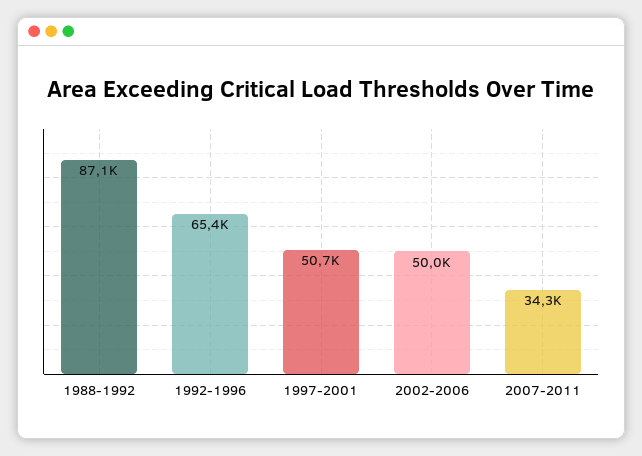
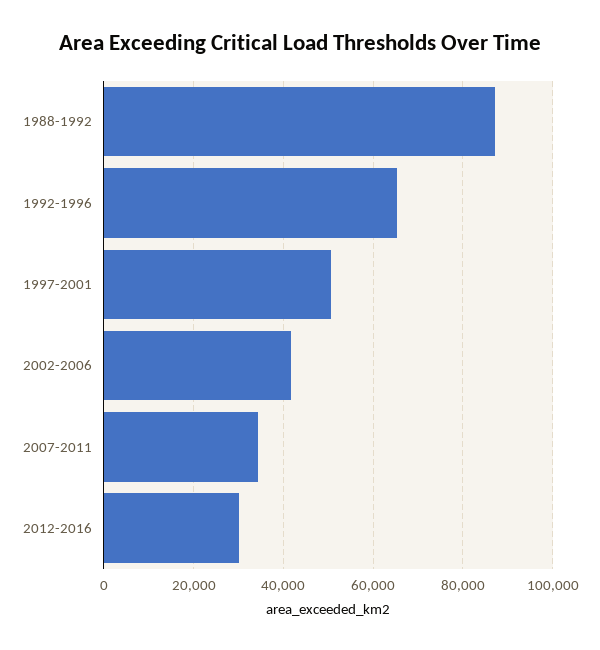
2002-2006: 50000 -> 42000
2012-2016: none -> 30000

